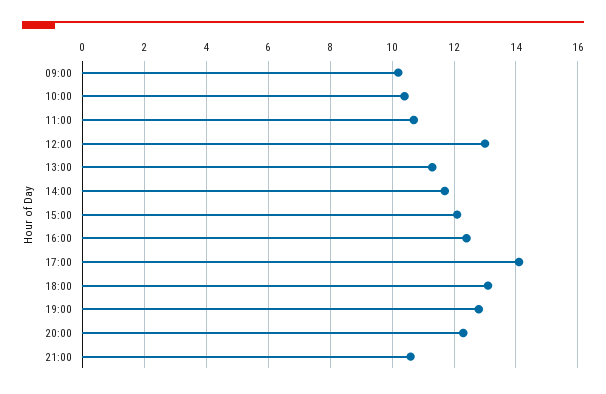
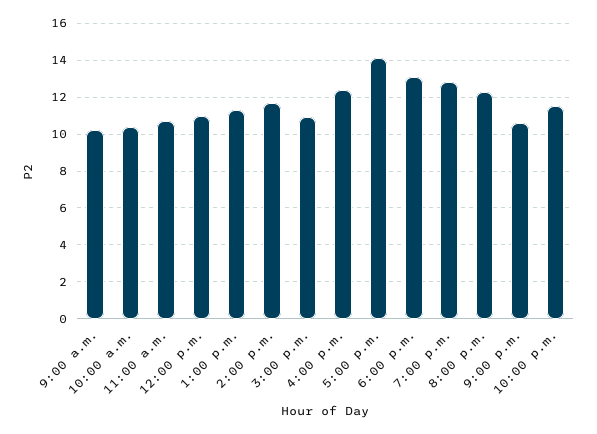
12:00: 13 -> 11
15:00: 12 -> 11
10:00 p.m.: none -> 11.5

